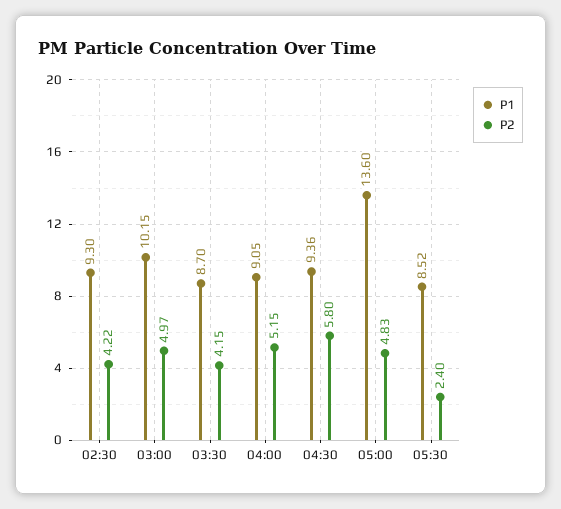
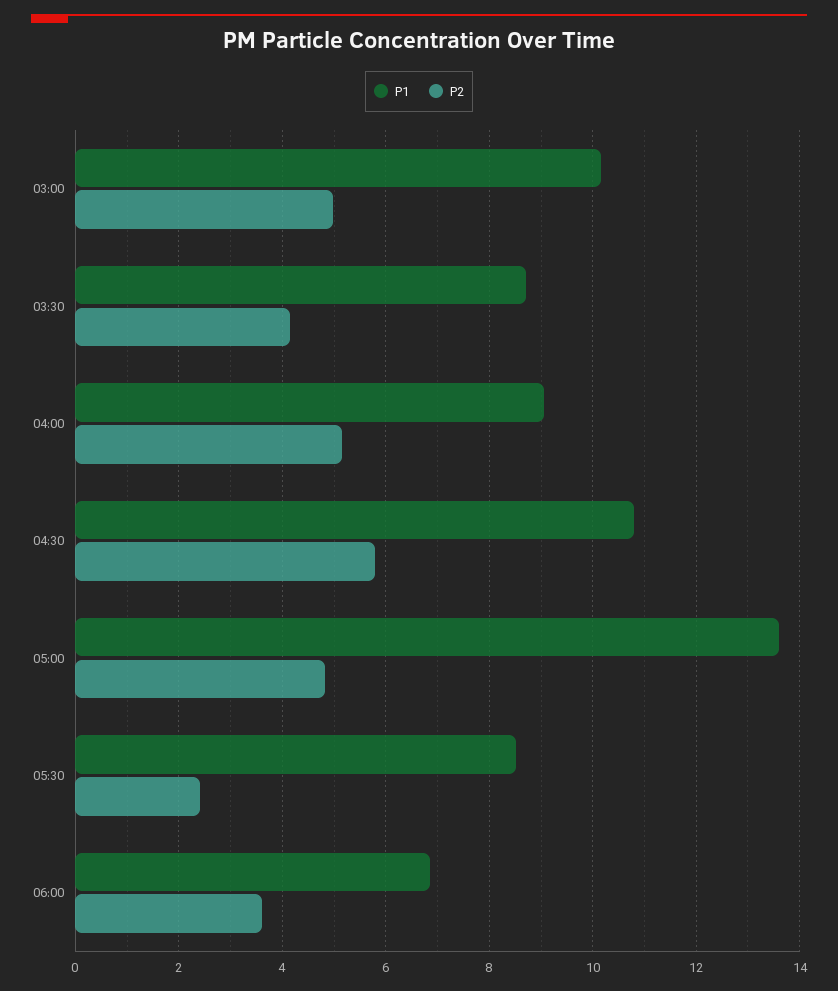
P1, 02:30: 9.3 -> none
P2, 02:30: 4.22 -> none
P1, 04:30: 9.36 -> 10.8
P1, 06:00: none -> 6.8
P2, 06:00: none -> 3.6

